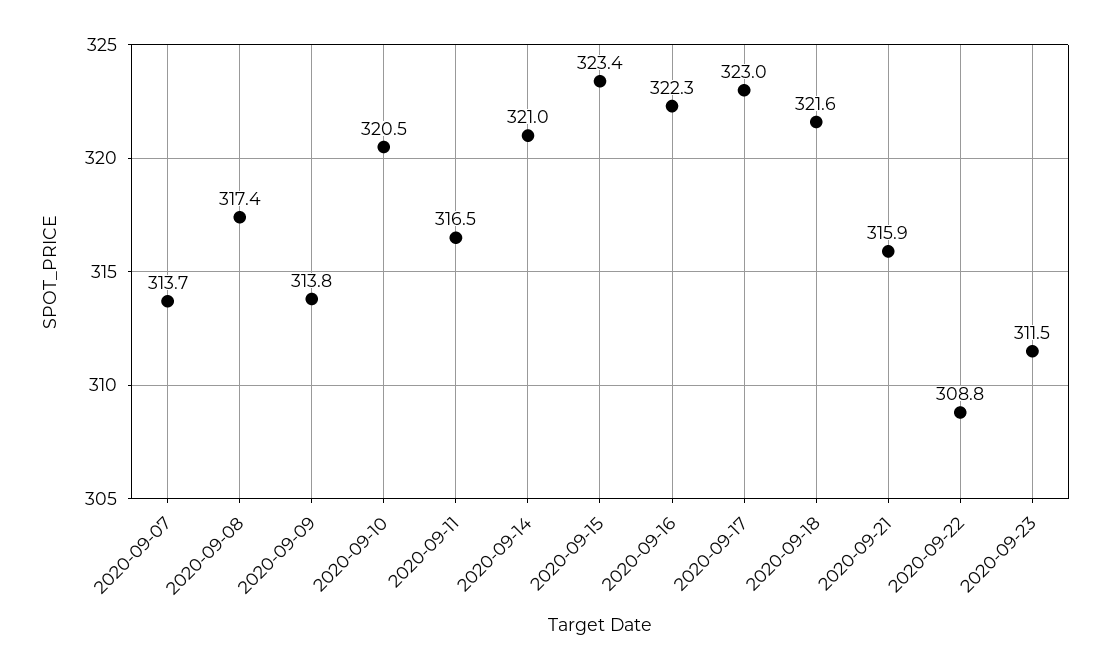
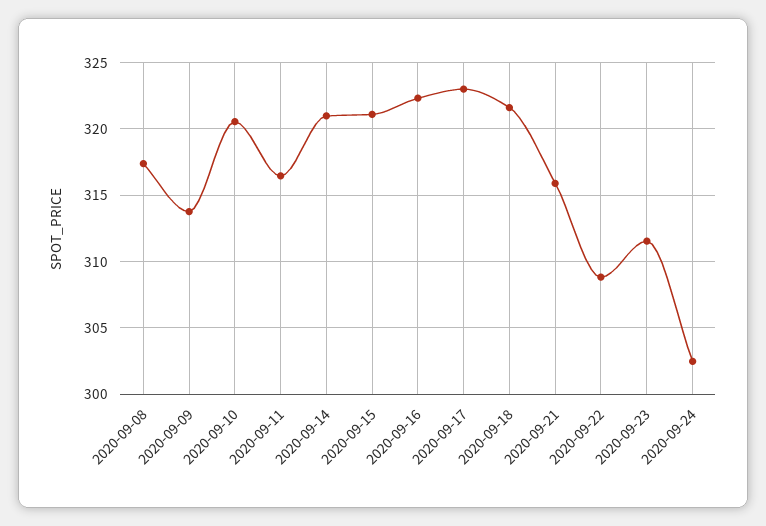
2020-09-07: 313.7 -> none
2020-09-15: 323.4 -> 321
2020-09-24: none -> 302.5

